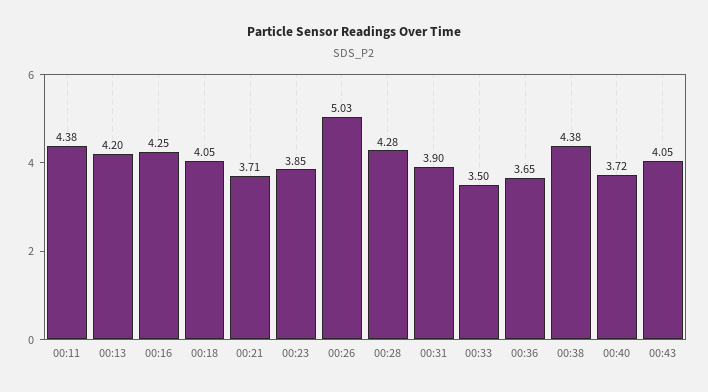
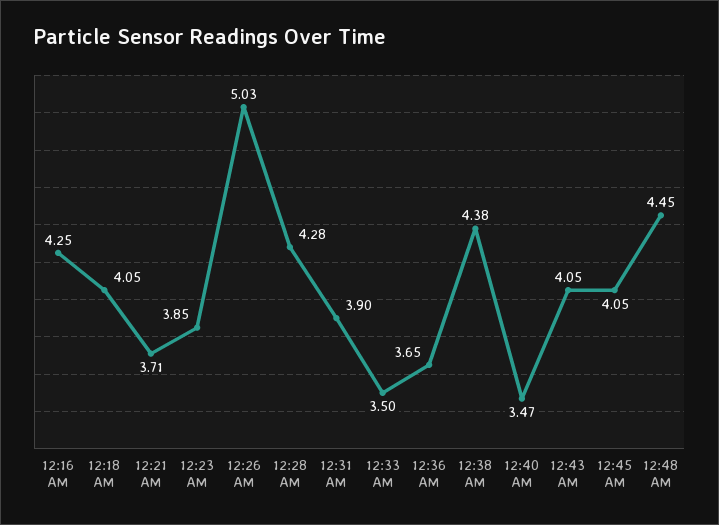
00:11: 4.38 -> none
00:13: 4.2 -> none
00:40: 3.72 -> 3.47
12:45 AM: none -> 4.05
12:48 AM: none -> 4.45

